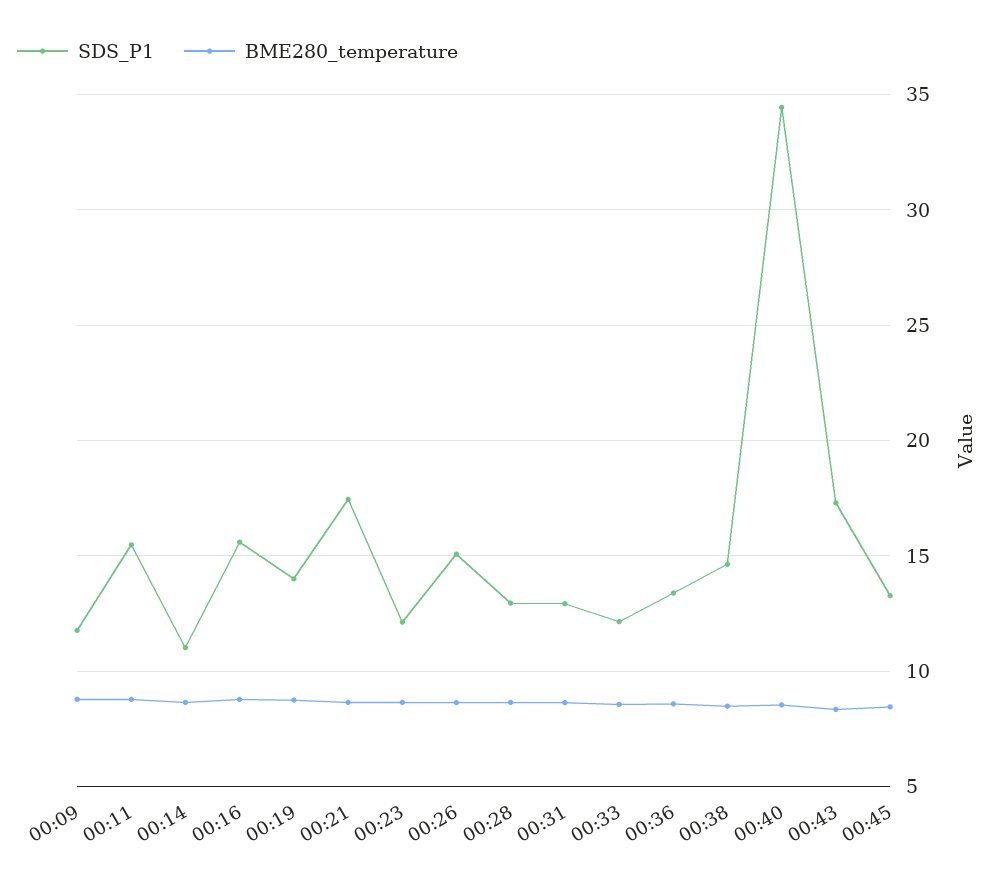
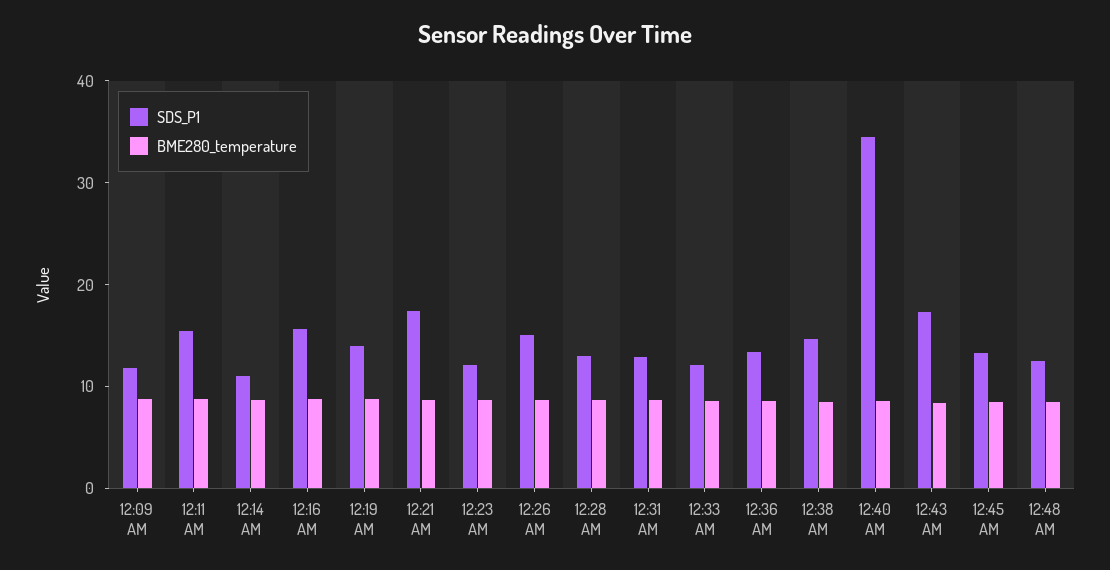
SDS_P1, 12:48 AM: none -> 12
BME280_temperature, 12:48 AM: none -> 8

